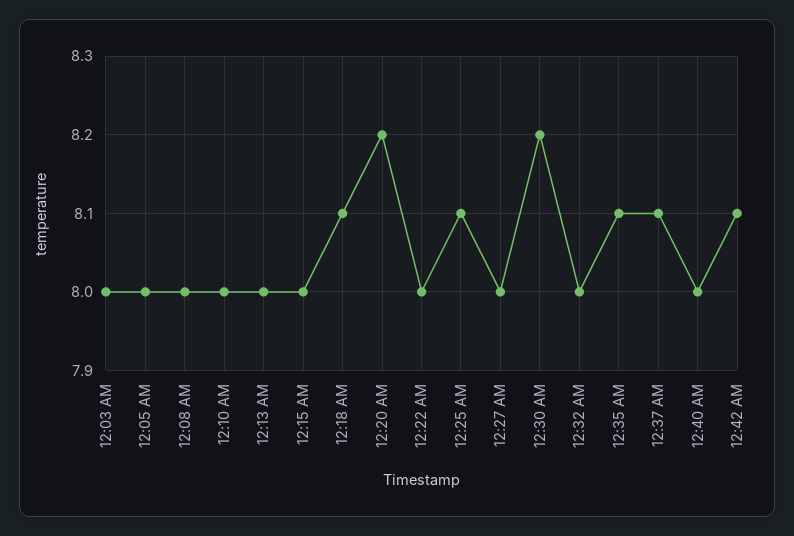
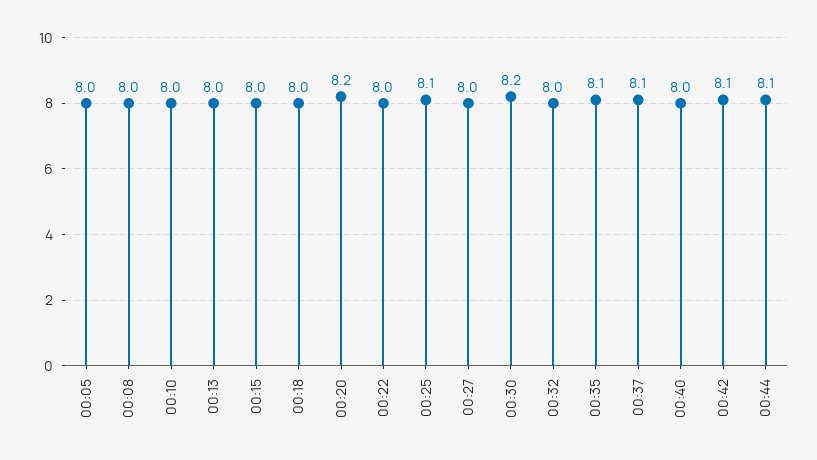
12:03 AM: 8 -> none
12:18 AM: 8.1 -> 8
00:44: none -> 8.1

